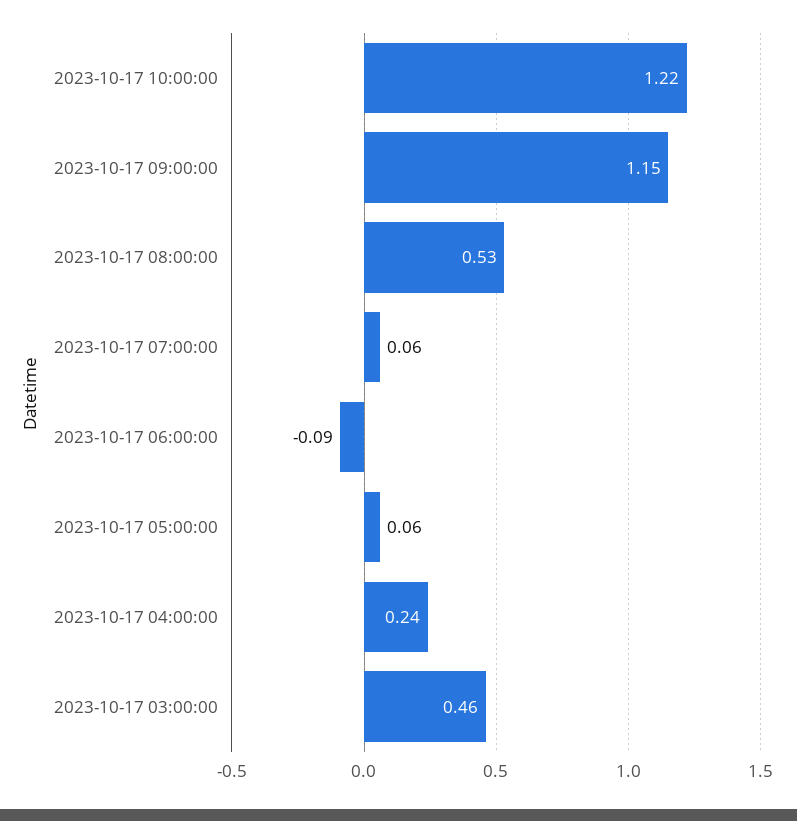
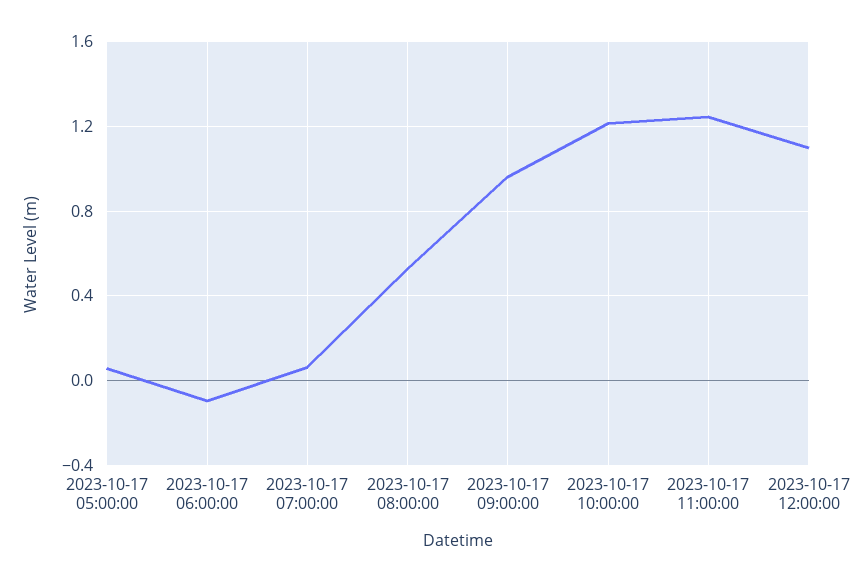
2023-10-17 09:00:00: 1.15 -> 0.95
2023-10-17 04:00:00: 0.24 -> none
2023-10-17 03:00:00: 0.46 -> none
2023-10-17 11:00:00: none -> 1.25
2023-10-17 12:00:00: none -> 1.1

